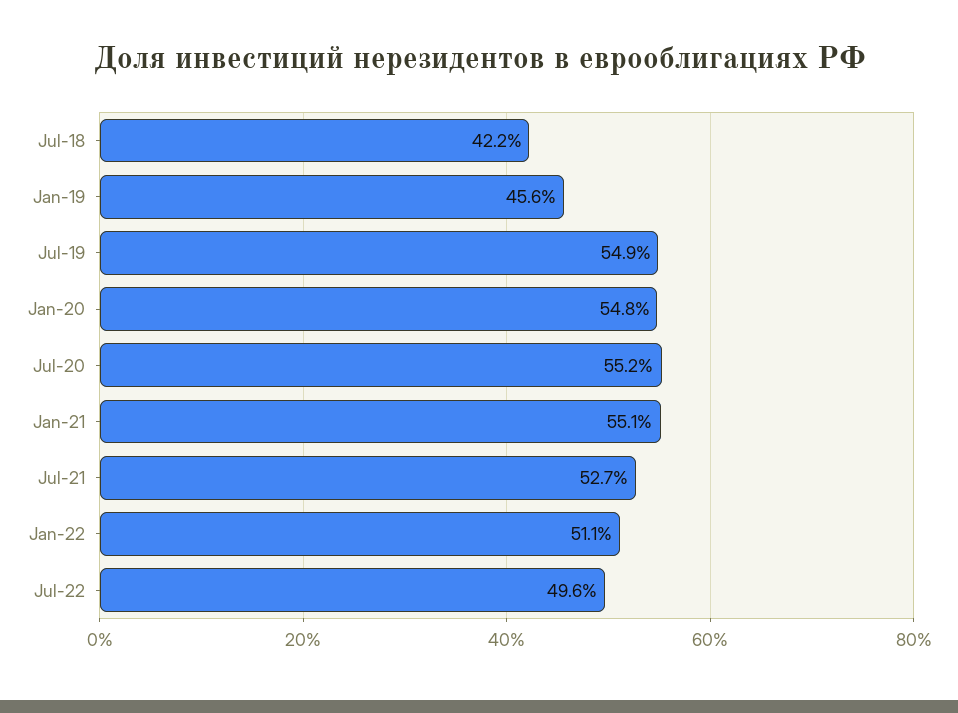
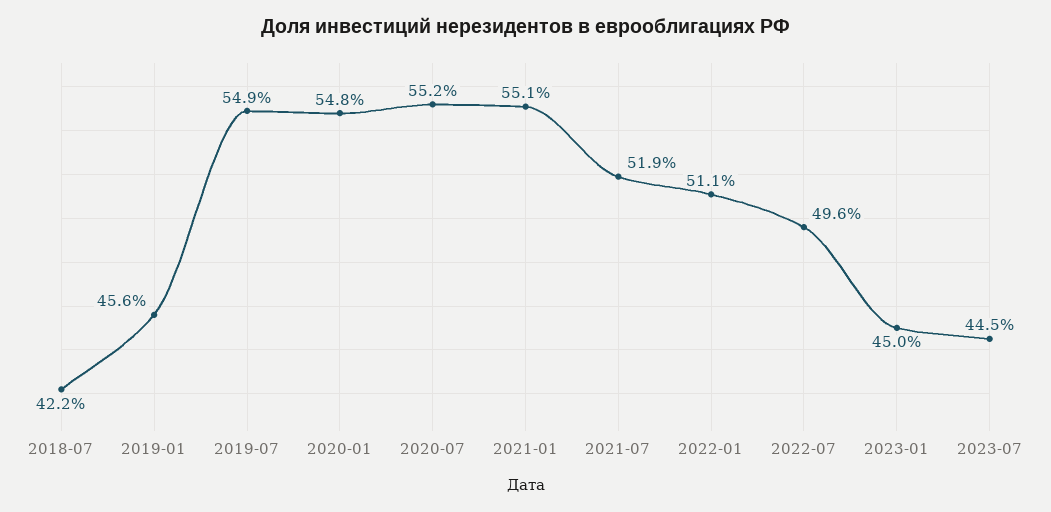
Jul-21: 52.7 -> 51.9
2023-01: none -> 45
2023-07: none -> 44.5

